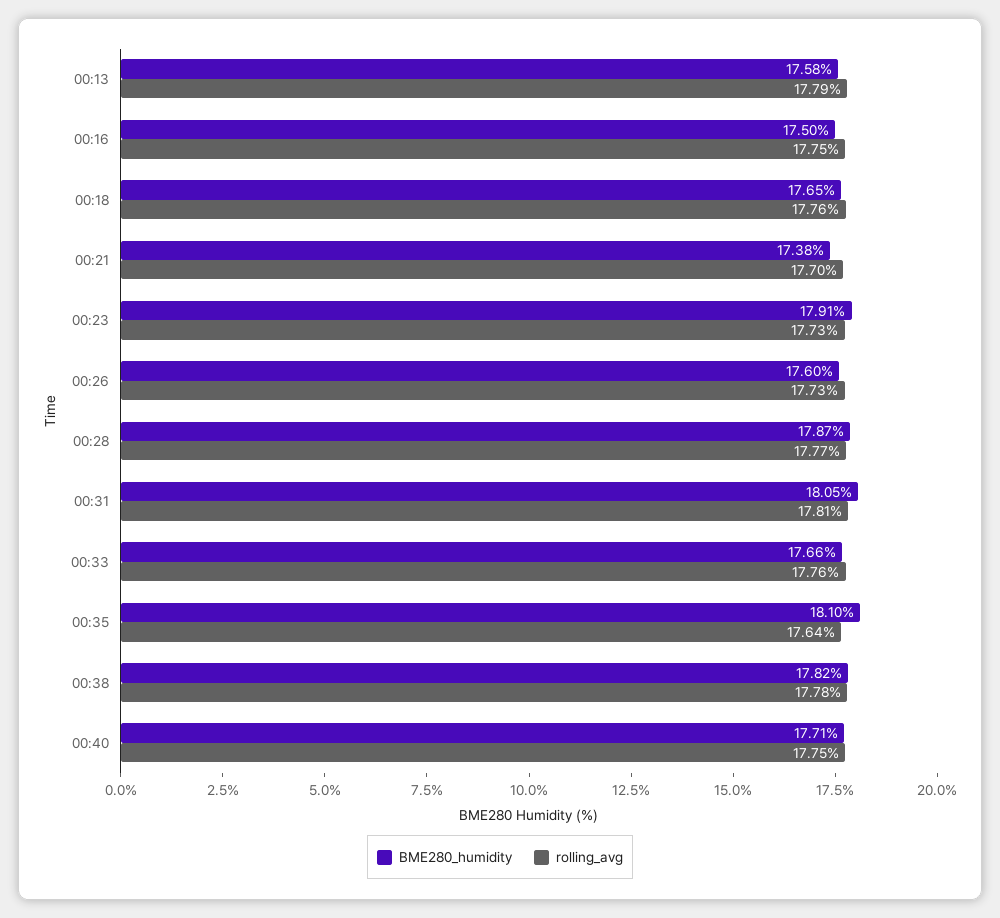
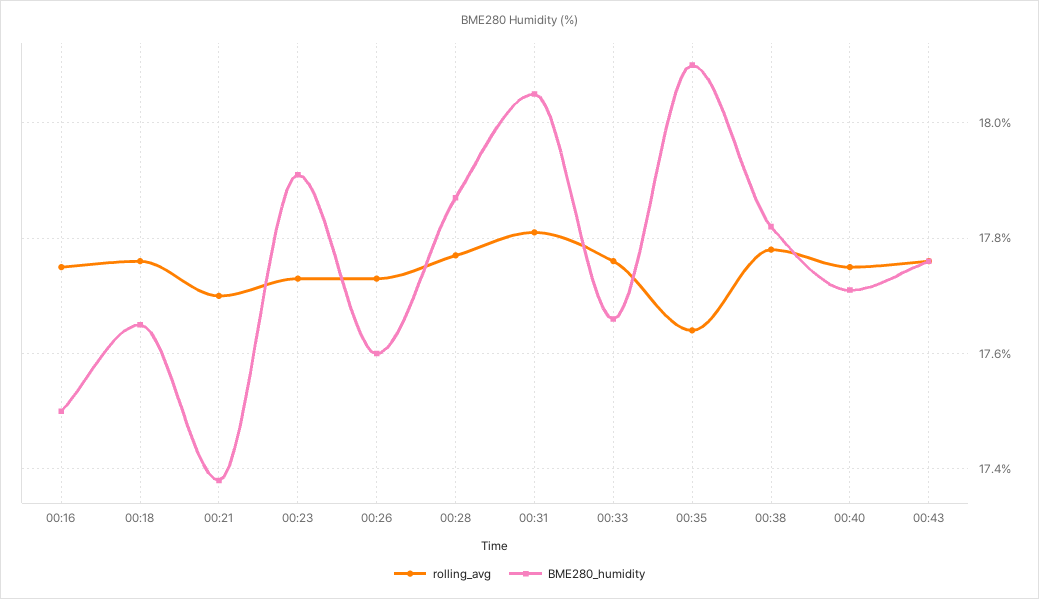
BME280_humidity, 00:13: 17.58 -> none
rolling_avg, 00:13: 17.79 -> none
rolling_avg, 00:43: none -> 17.75
BME280_humidity, 00:43: none -> 17.75

